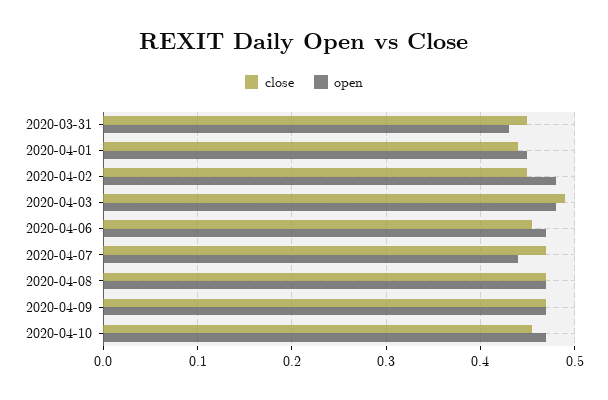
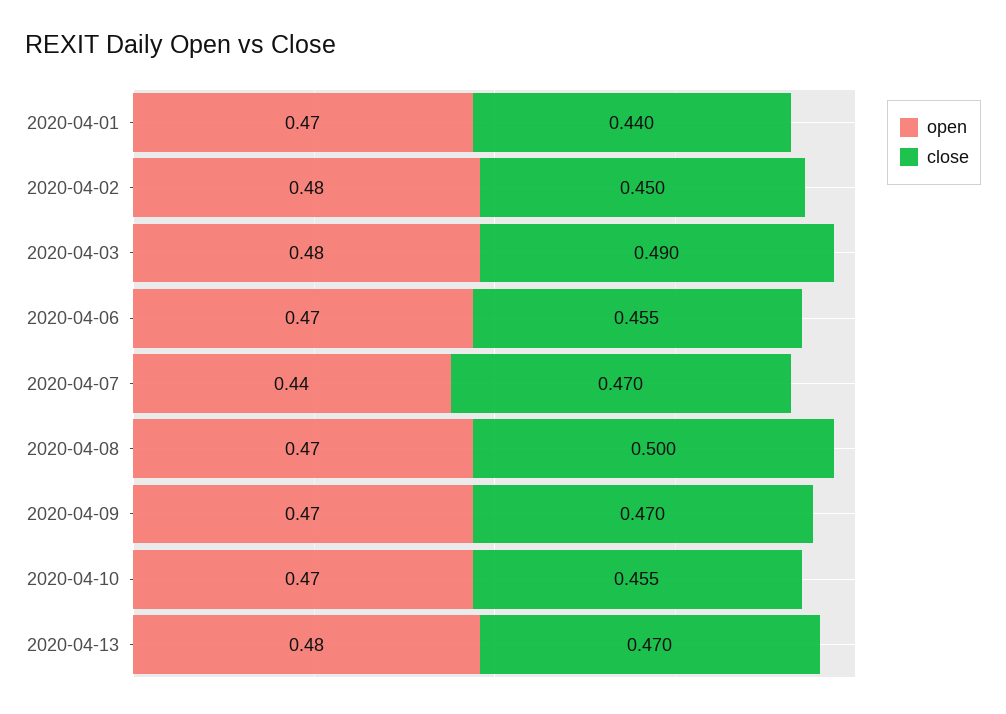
close, 2020-03-31: 0.45 -> none
open, 2020-03-31: 0.43 -> none
open, 2020-04-01: 0.45 -> 0.47
close, 2020-04-08: 0.47 -> 0.5
open, 2020-04-13: none -> 0.48
close, 2020-04-13: none -> 0.47

